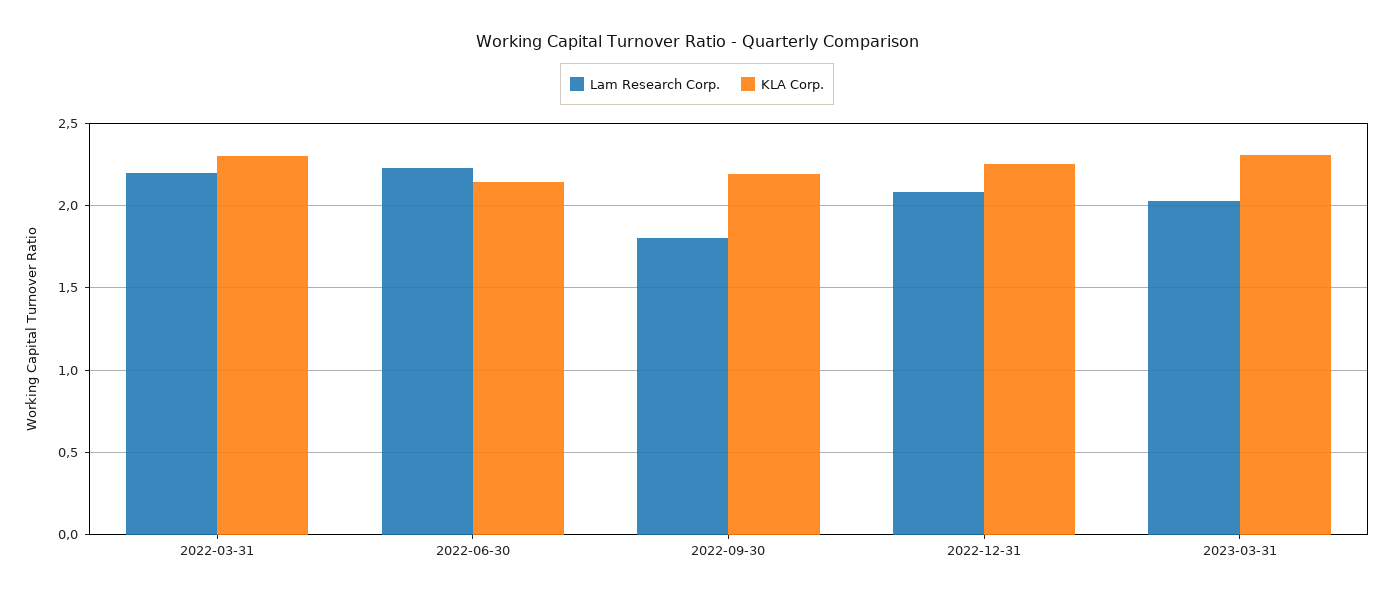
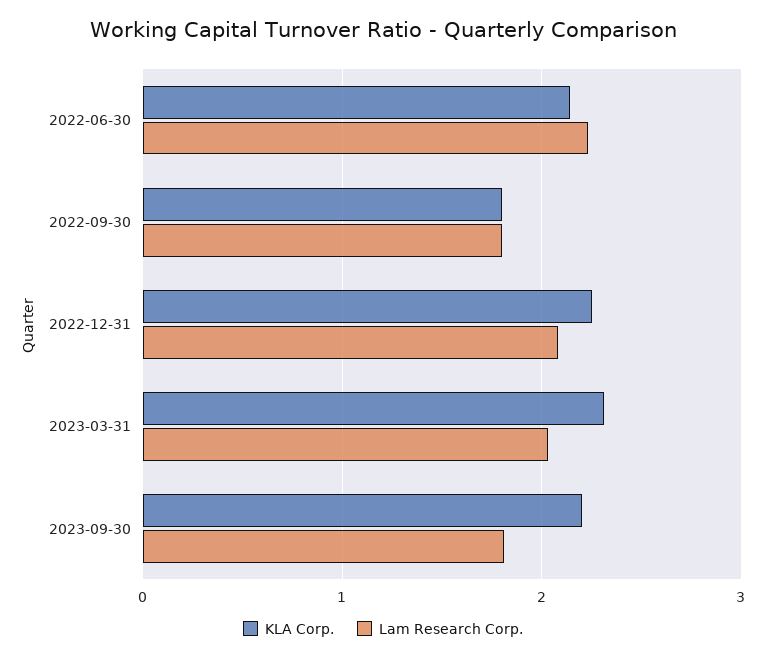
Lam Research Corp., 2022-03-31: 2.2 -> none
KLA Corp., 2022-03-31: 2.3 -> none
KLA Corp., 2022-09-30: 2.2 -> 1.8
KLA Corp., 2023-09-30: none -> 2.2
Lam Research Corp., 2023-09-30: none -> 1.8

